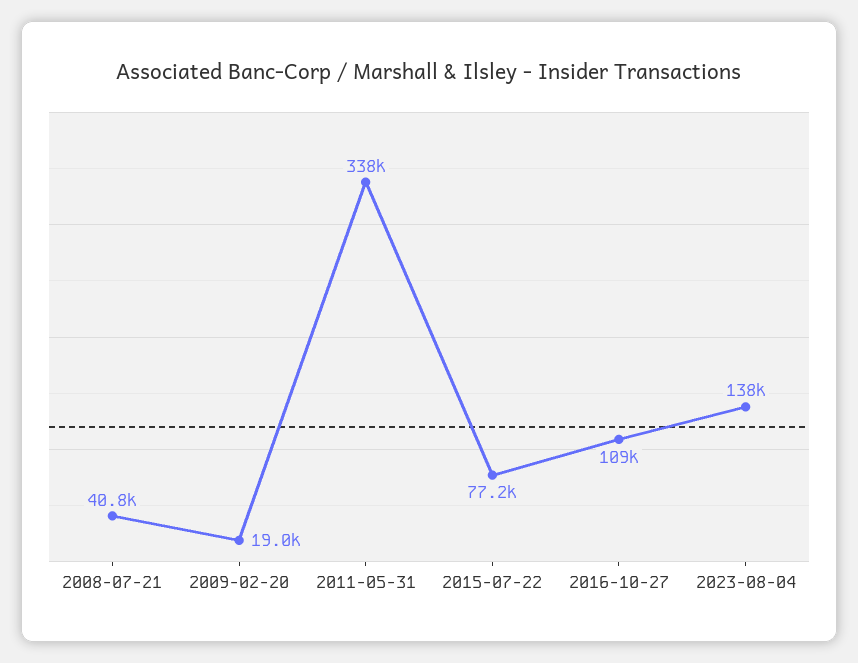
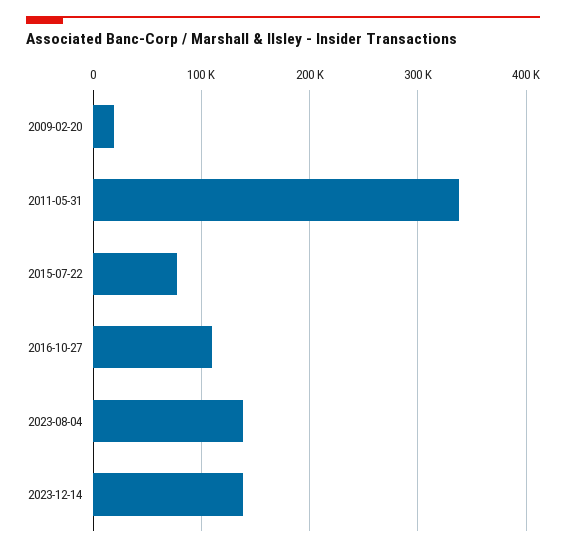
2008-07-21: 40800 -> none
2023-12-14: none -> 140000

